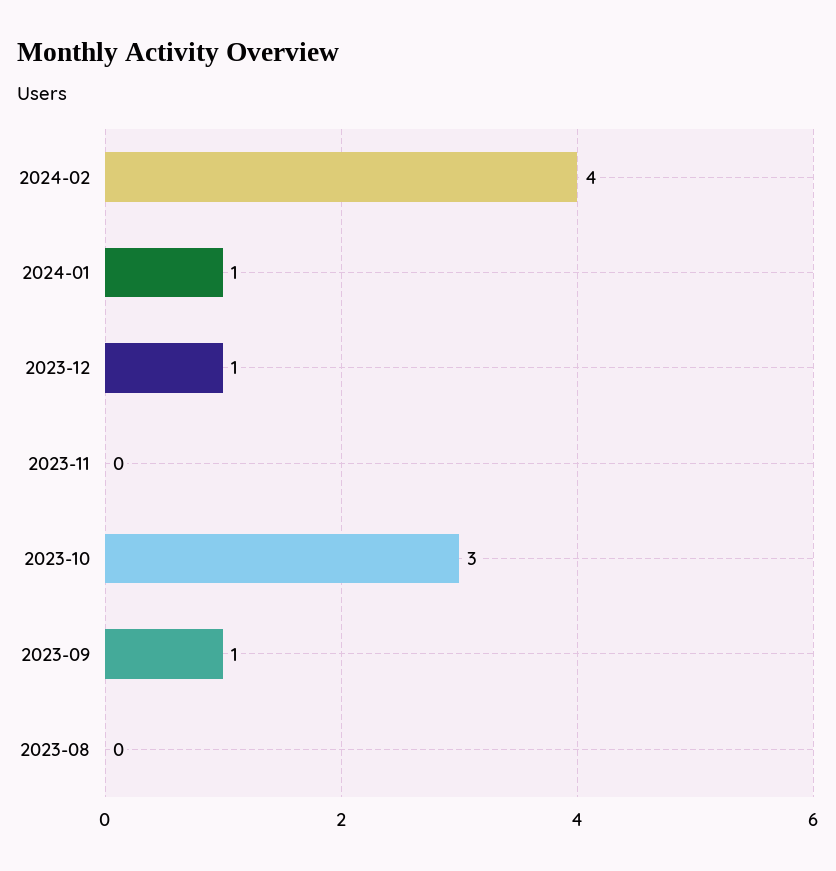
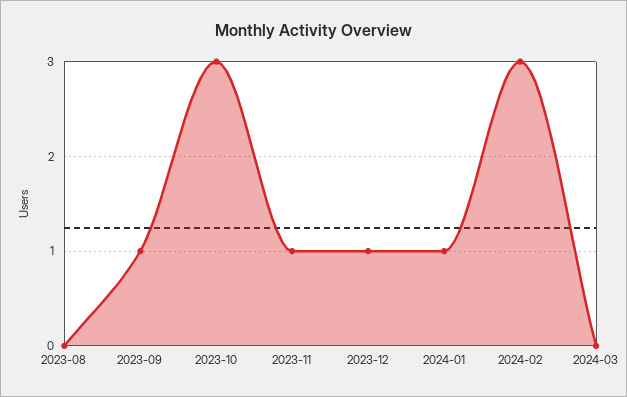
2024-02: 4 -> 3
2023-11: 0 -> 1
2024-03: none -> 0

